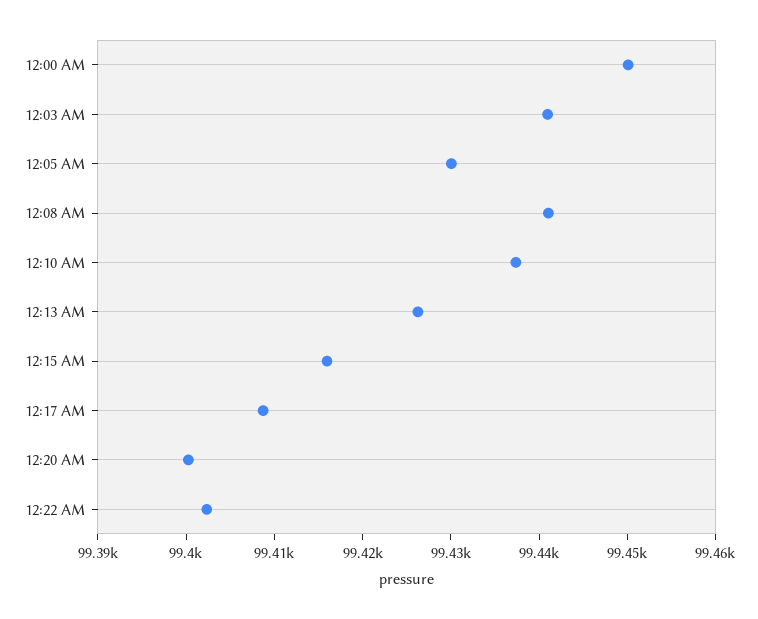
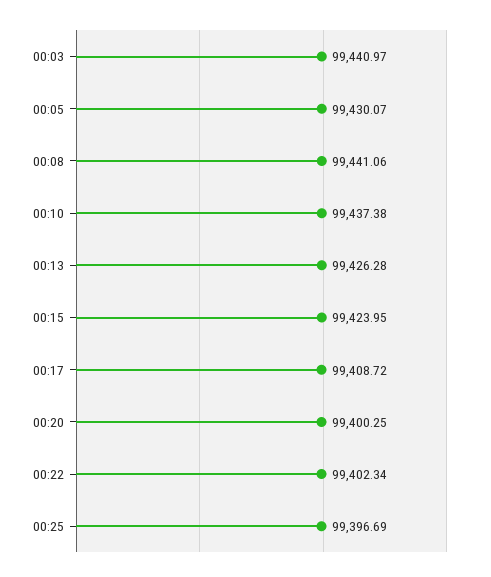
12:00 AM: 99450 -> none
12:15 AM: 99416 -> 99423.95
00:25: none -> 99396.69

